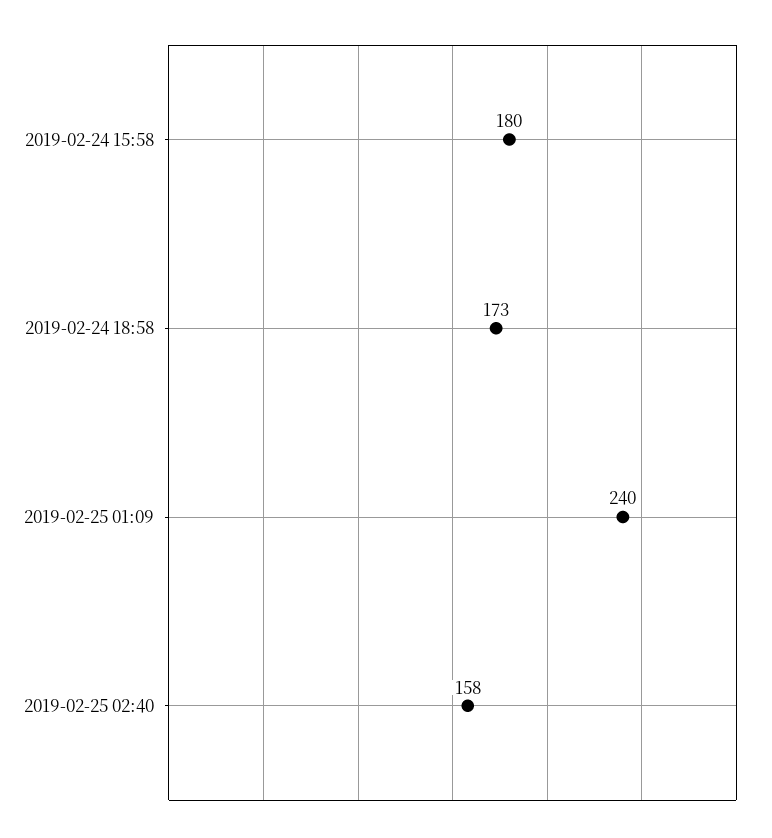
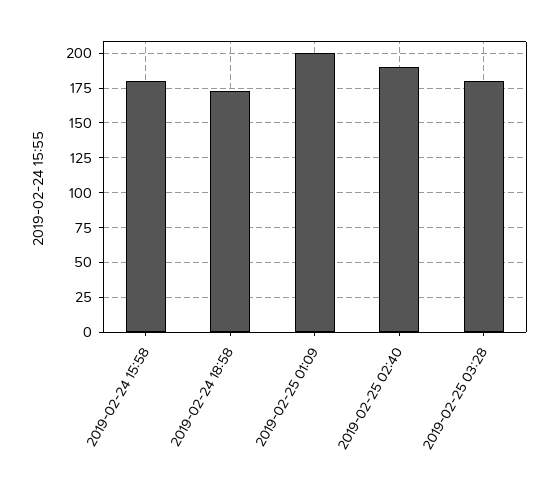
2019-02-25 01:09: 240 -> 200
2019-02-25 02:40: 158 -> 190
2019-02-25 03:28: none -> 180

